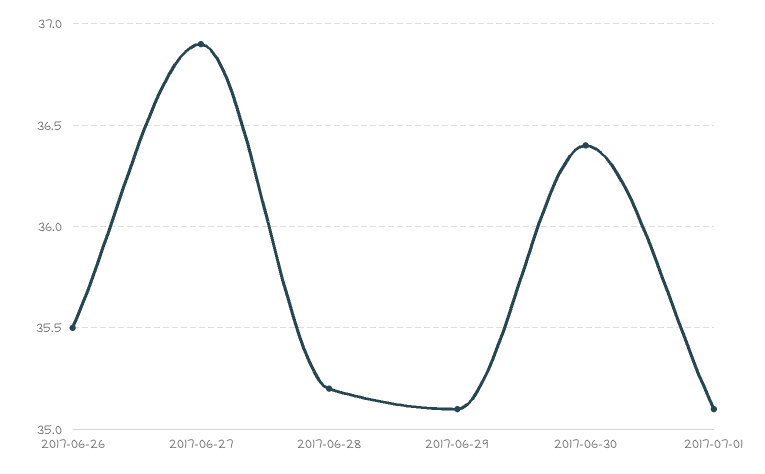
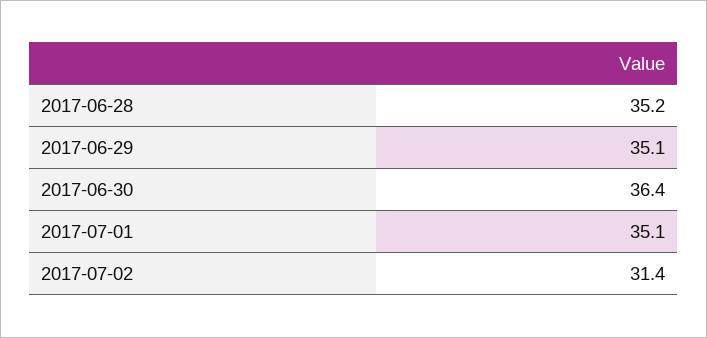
2017-06-26: 35.5 -> none
2017-06-27: 36.9 -> none
2017-07-02: none -> 31.4

